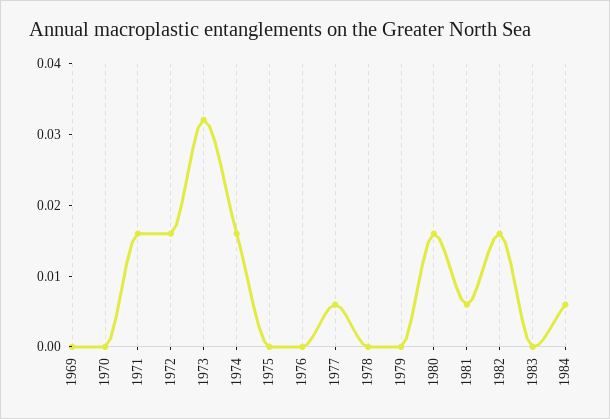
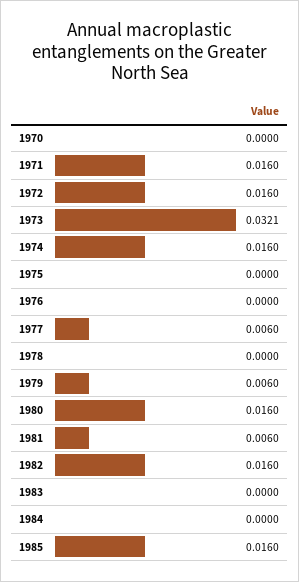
1969: 0 -> none
1979: 0 -> 0.006
1984: 0.006 -> 0
1985: none -> 0.016

